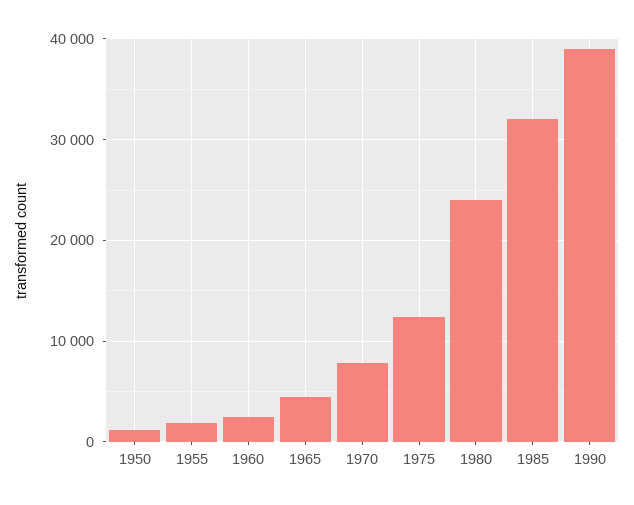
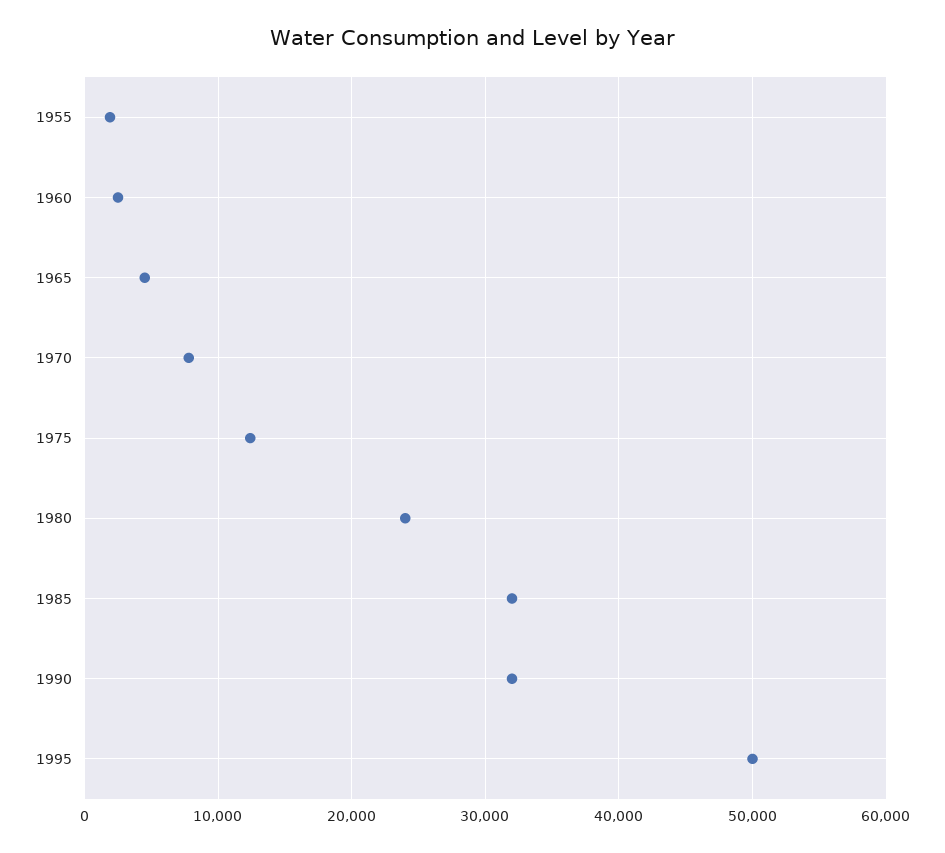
1950: 1000 -> none
1990: 39000 -> 32000
1995: none -> 50000

